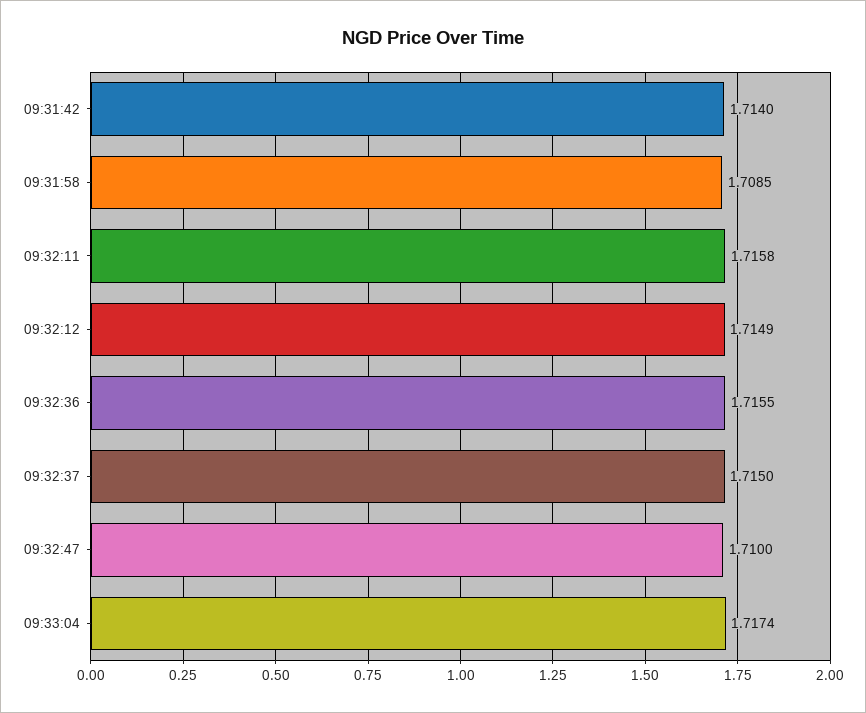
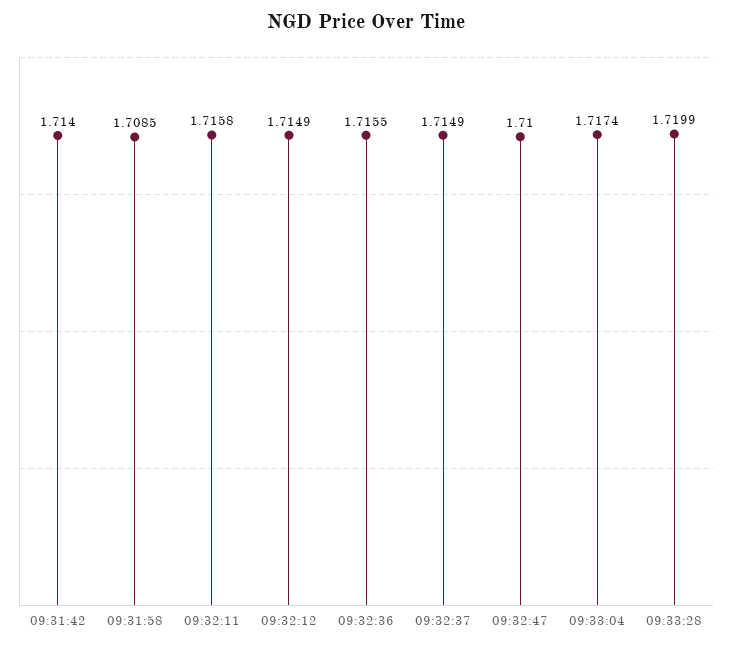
09:32:37: 1.715 -> 1.7149
09:33:28: none -> 1.7199

